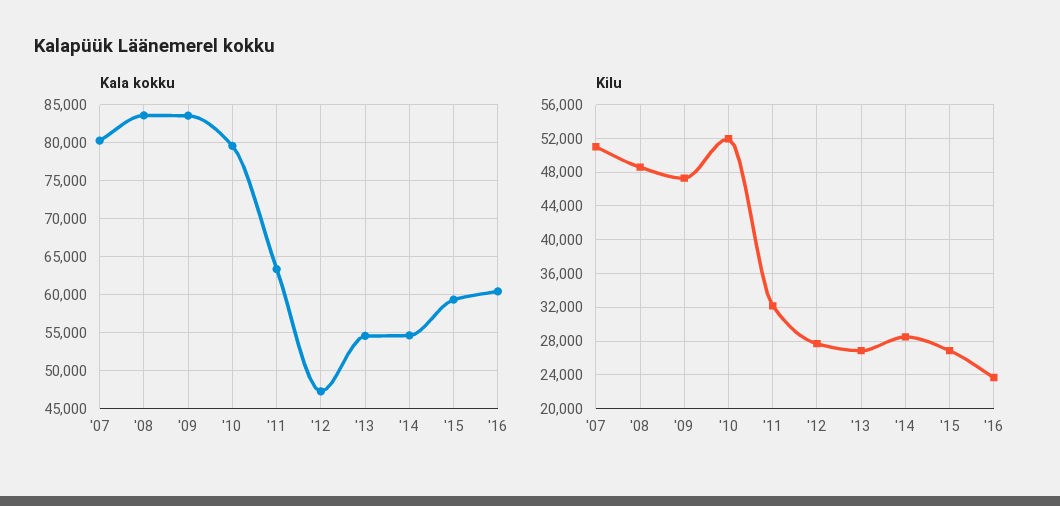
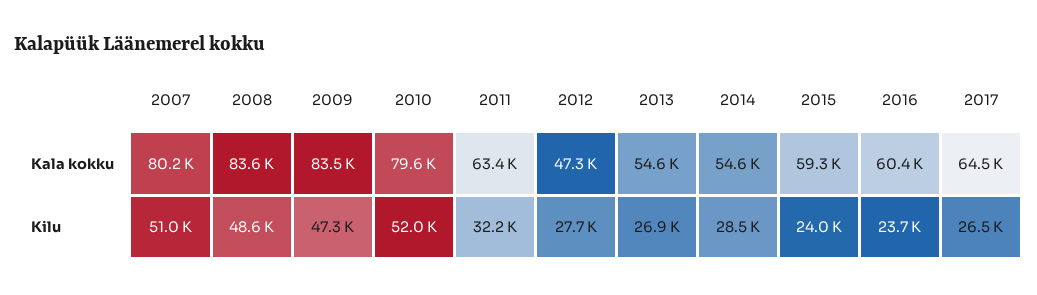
Kilu, '15: 27000 -> 24000
Kala kokku, 2017: none -> 64500
Kilu, 2017: none -> 26500

